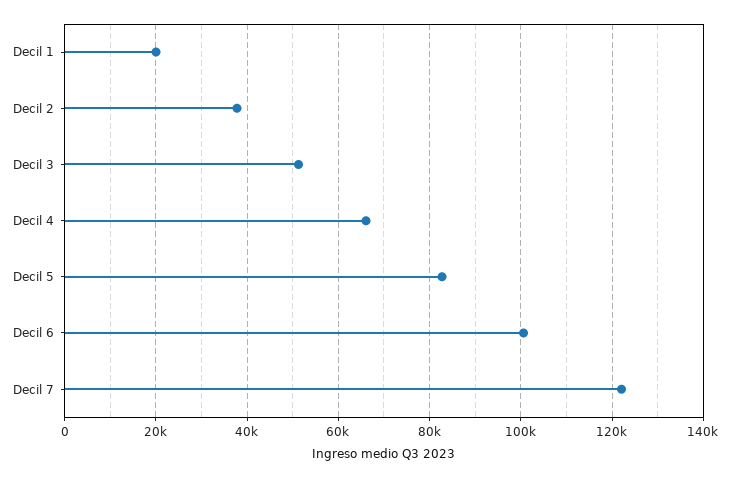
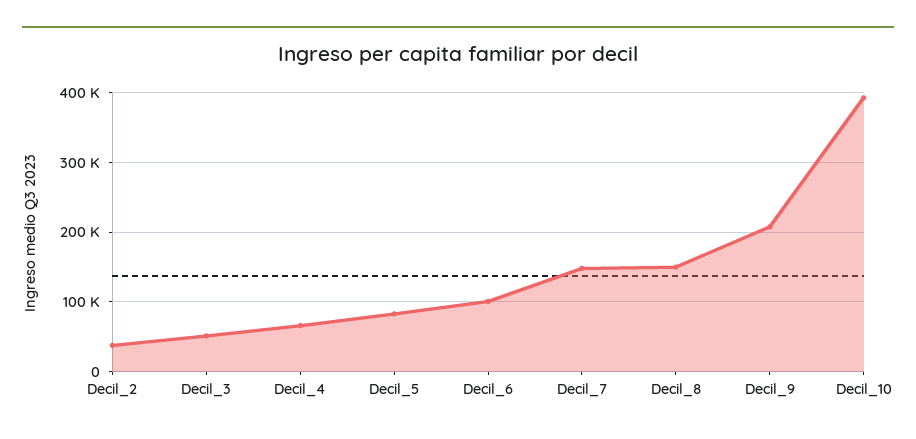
Decil 1: 20000 -> none
Decil 7: 122000 -> 150000
Decil_8: none -> 150000
Decil_9: none -> 210000
Decil_10: none -> 390000

